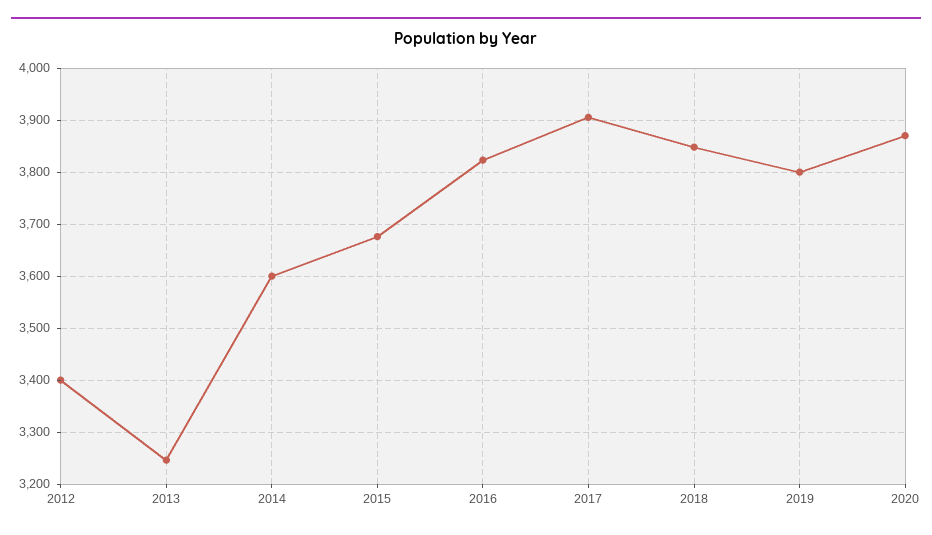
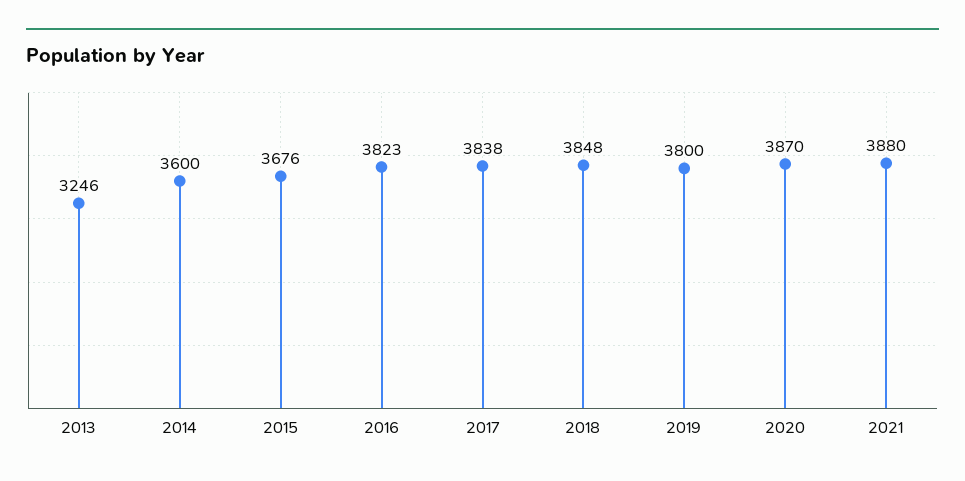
2012: 3400 -> none
2017: 3900 -> 3838
2021: none -> 3880

